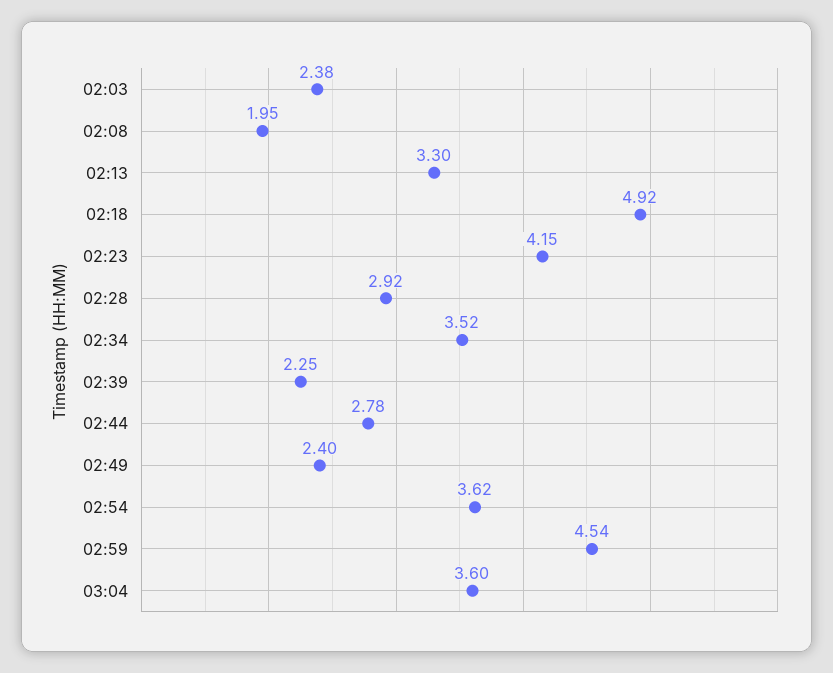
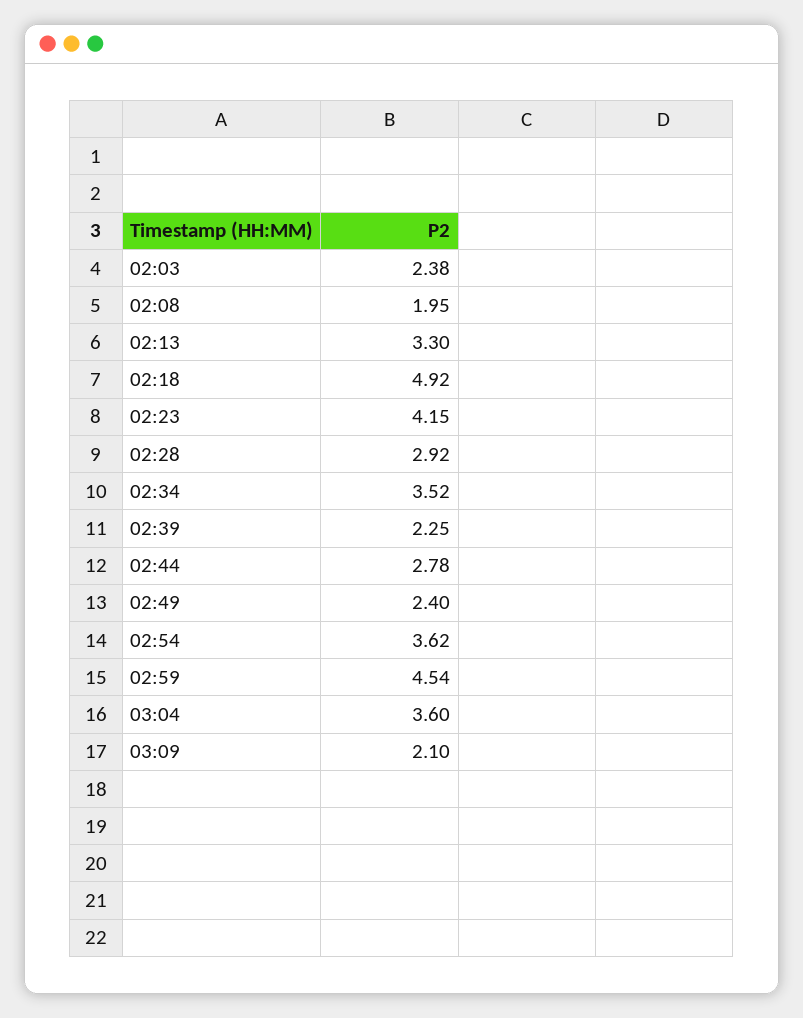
03:09: none -> 2.1

